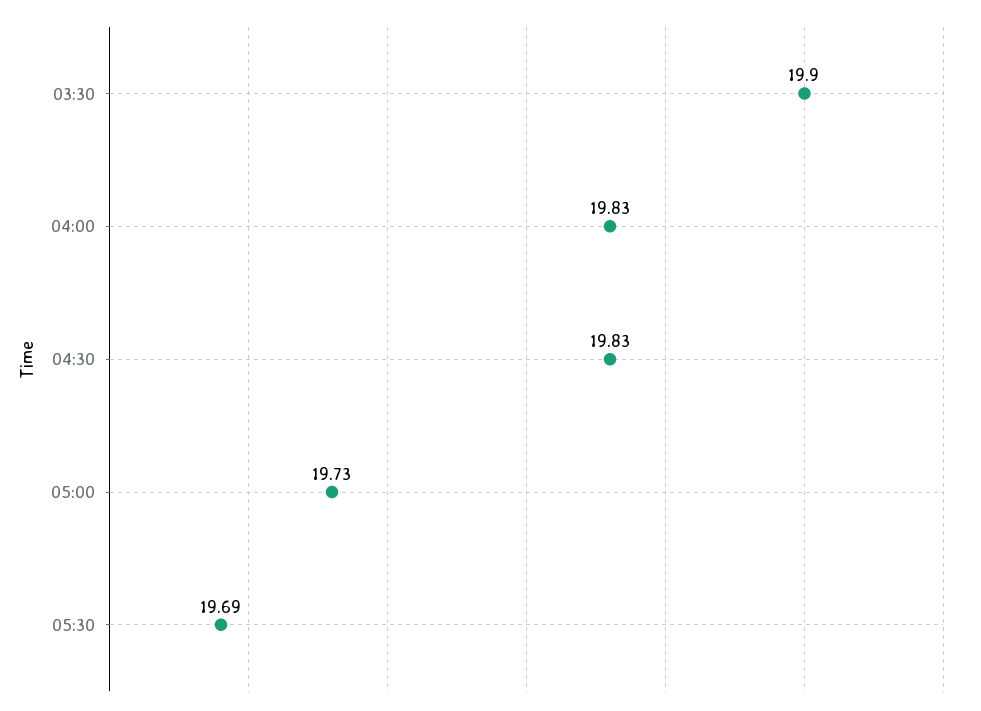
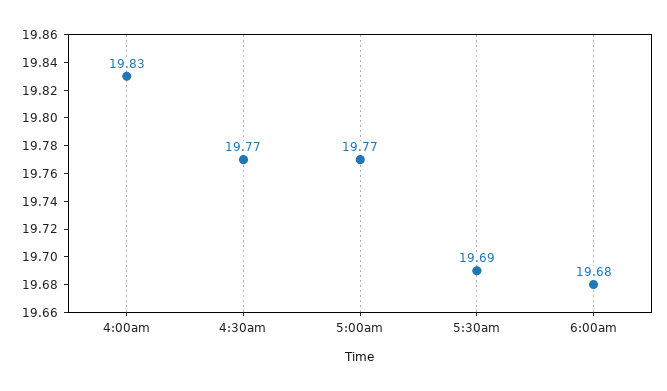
03:30: 19.9 -> none
04:30: 19.83 -> 19.77
05:00: 19.73 -> 19.77
6:00am: none -> 19.68

